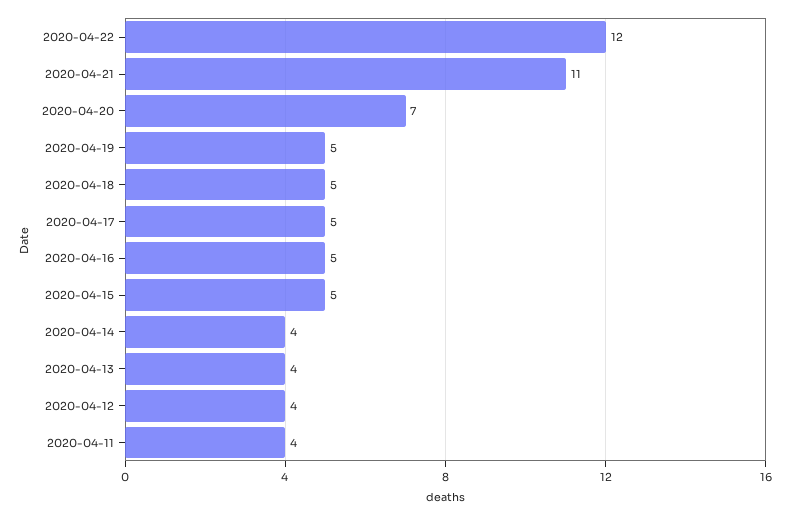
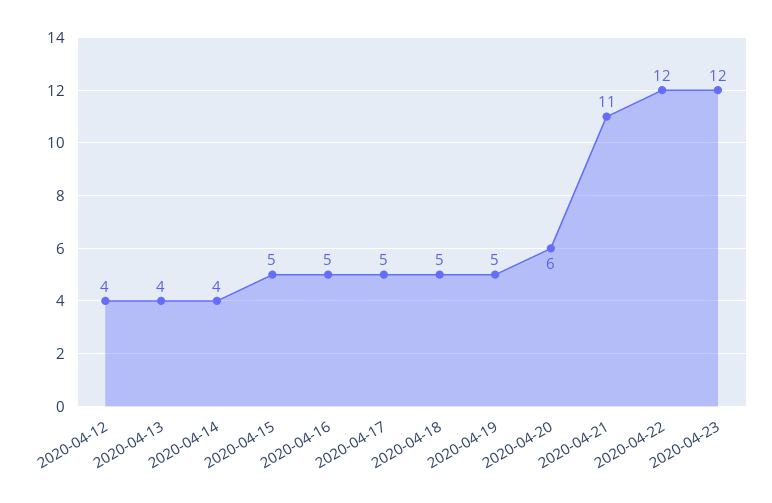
2020-04-20: 7 -> 6
2020-04-11: 4 -> none
2020-04-23: none -> 12

